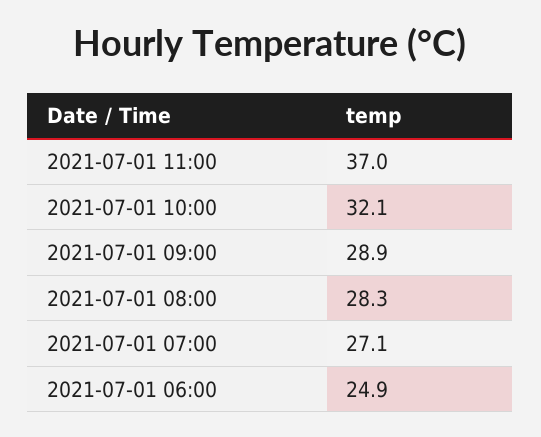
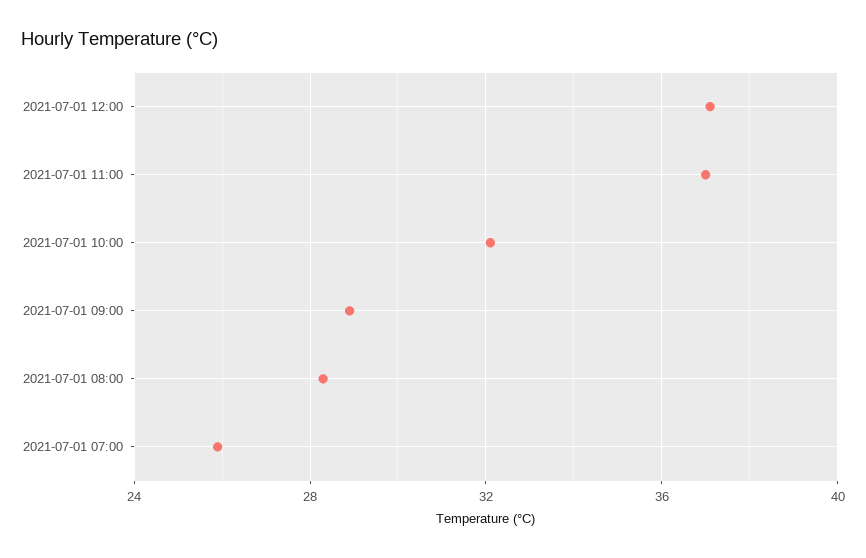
2021-07-01 07:00: 27.1 -> 26
2021-07-01 06:00: 24.9 -> none
2021-07-01 12:00: none -> 37

